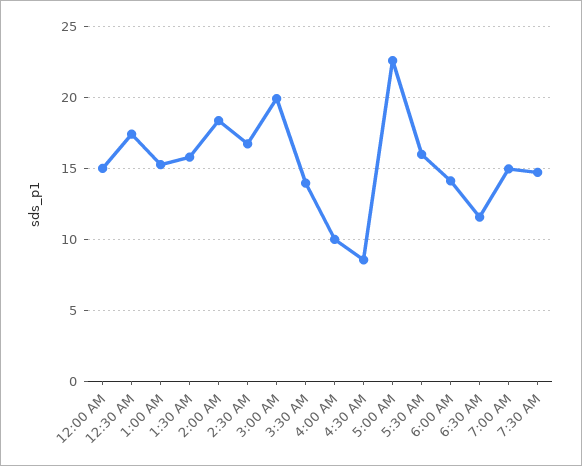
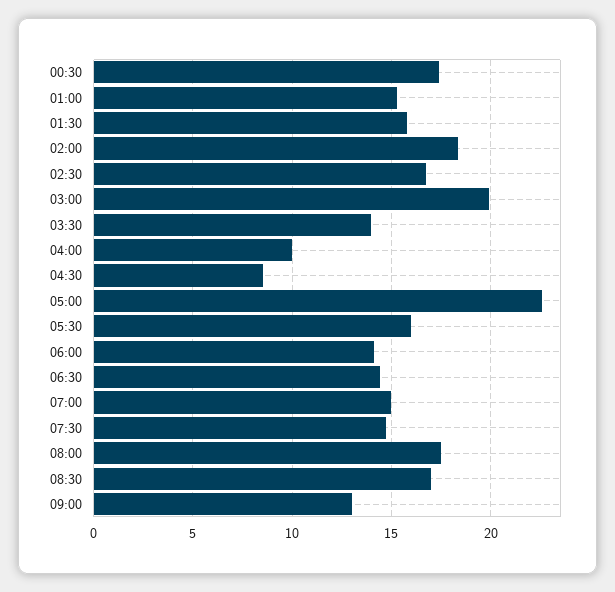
12:00 AM: 15 -> none
6:30 AM: 11.5 -> 14.5
08:00: none -> 17.5
08:30: none -> 17
09:00: none -> 13

